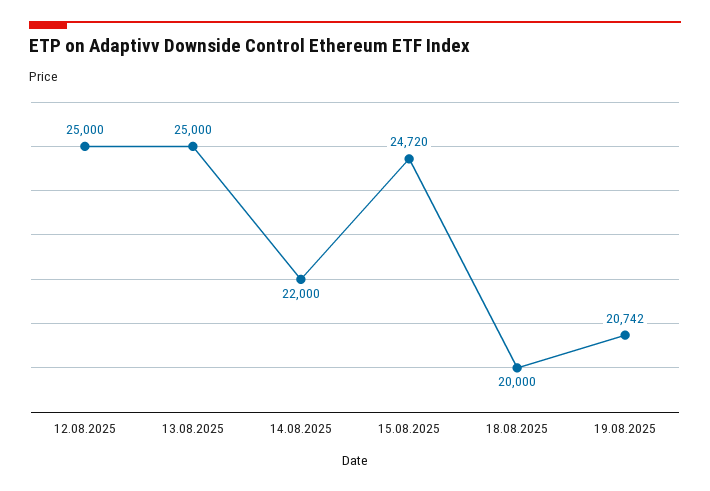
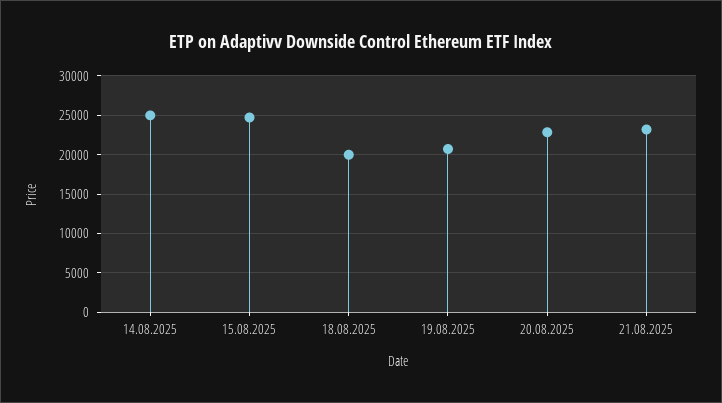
12.08.2025: 25000 -> none
13.08.2025: 25000 -> none
14.08.2025: 22000 -> 25000
20.08.2025: none -> 23000
21.08.2025: none -> 23000

